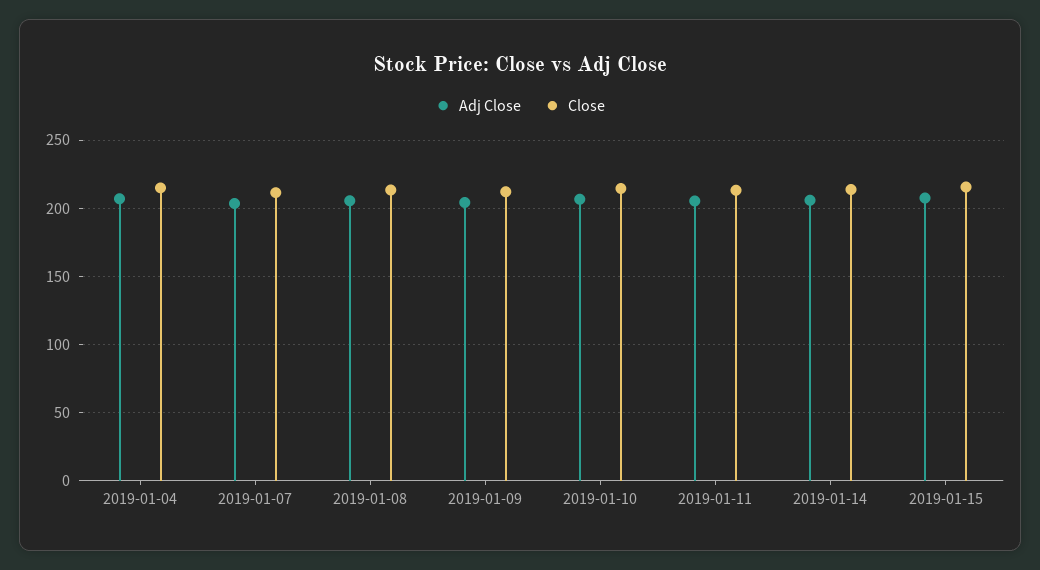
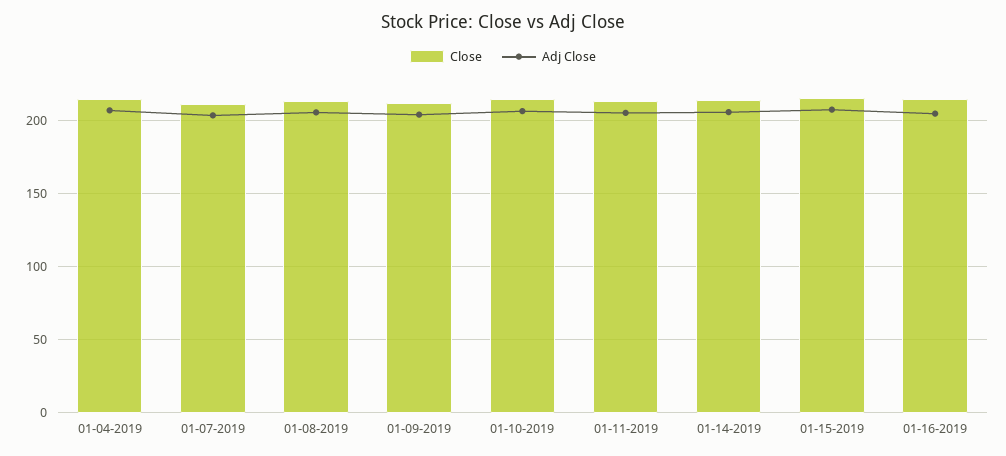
Close, 01-16-2019: none -> 215
Adj Close, 01-16-2019: none -> 205

